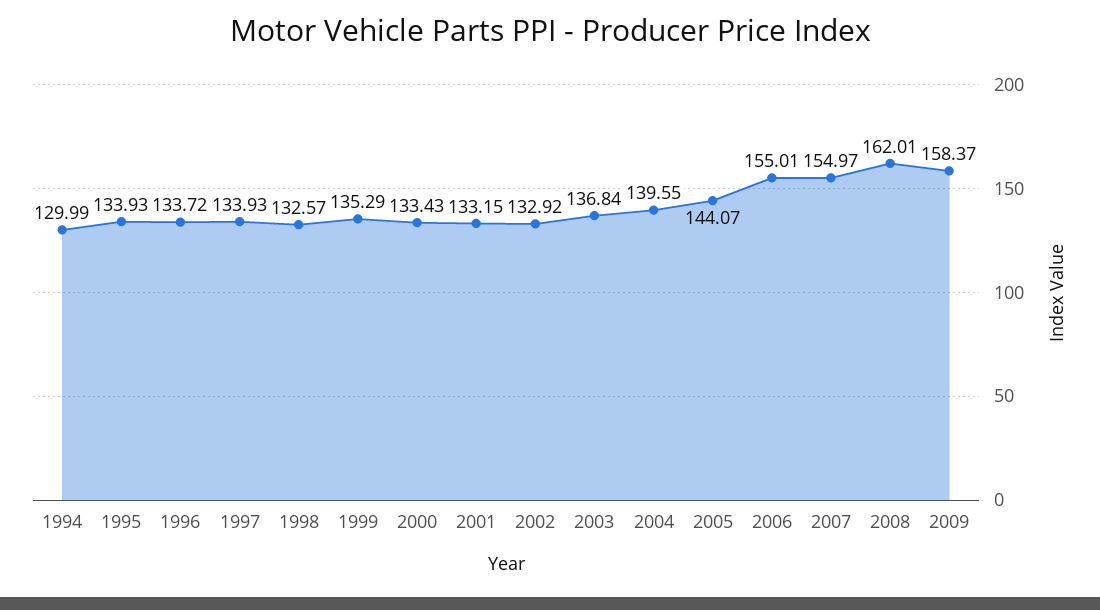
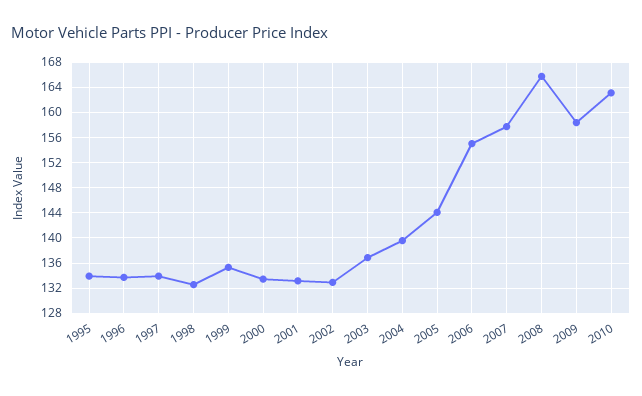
1994: 129.99 -> none
2007: 154.97 -> 158
2008: 162.01 -> 166
2010: none -> 163

